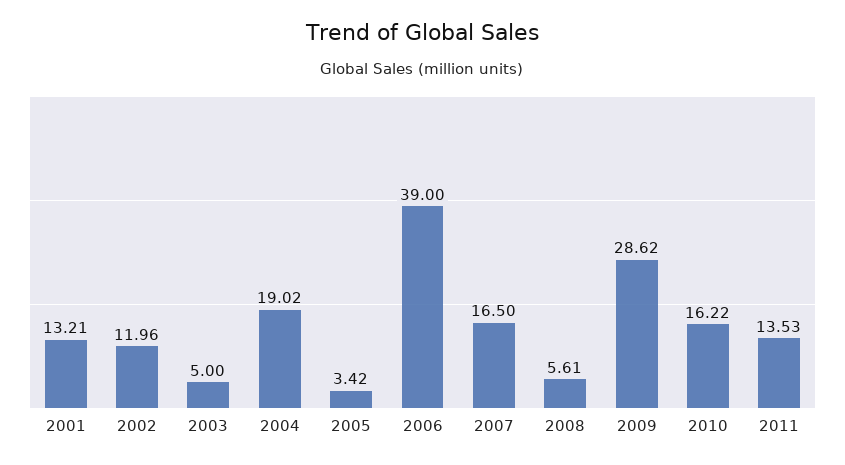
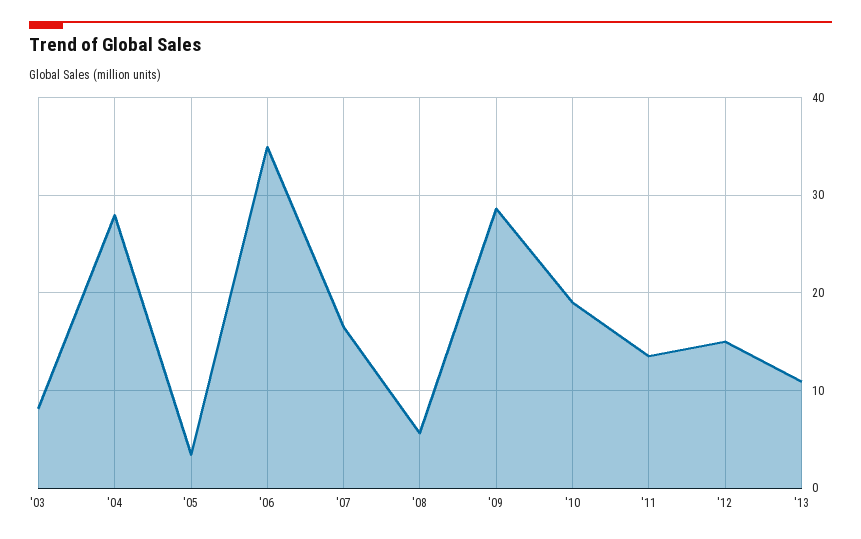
2001: 13.21 -> none
2002: 11.96 -> none
2003: 5 -> 8
2004: 19.02 -> 28
2006: 39 -> 35
2010: 16.22 -> 19
'12: none -> 15
'13: none -> 11

